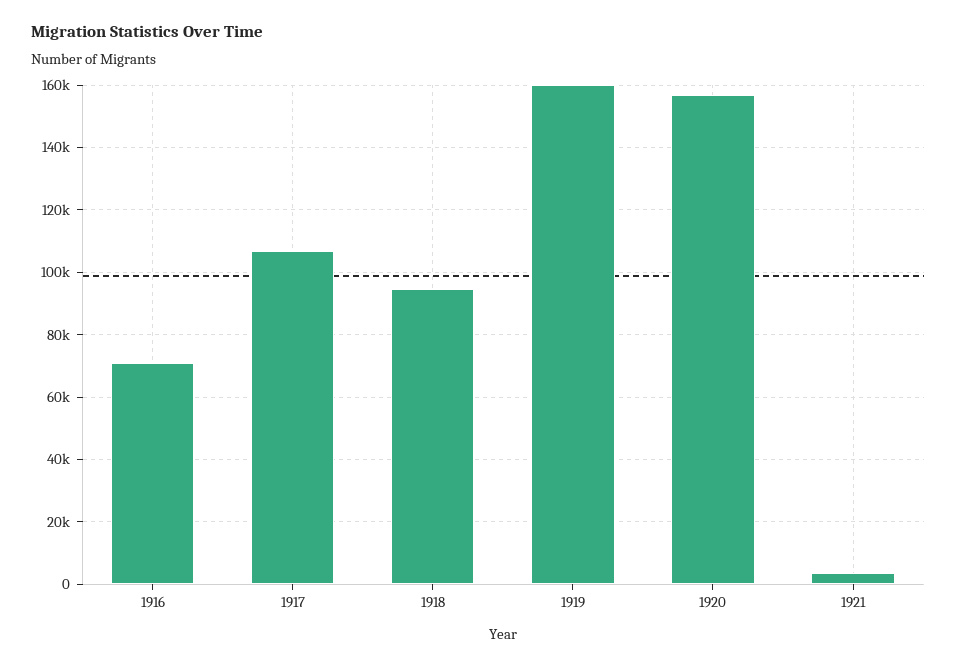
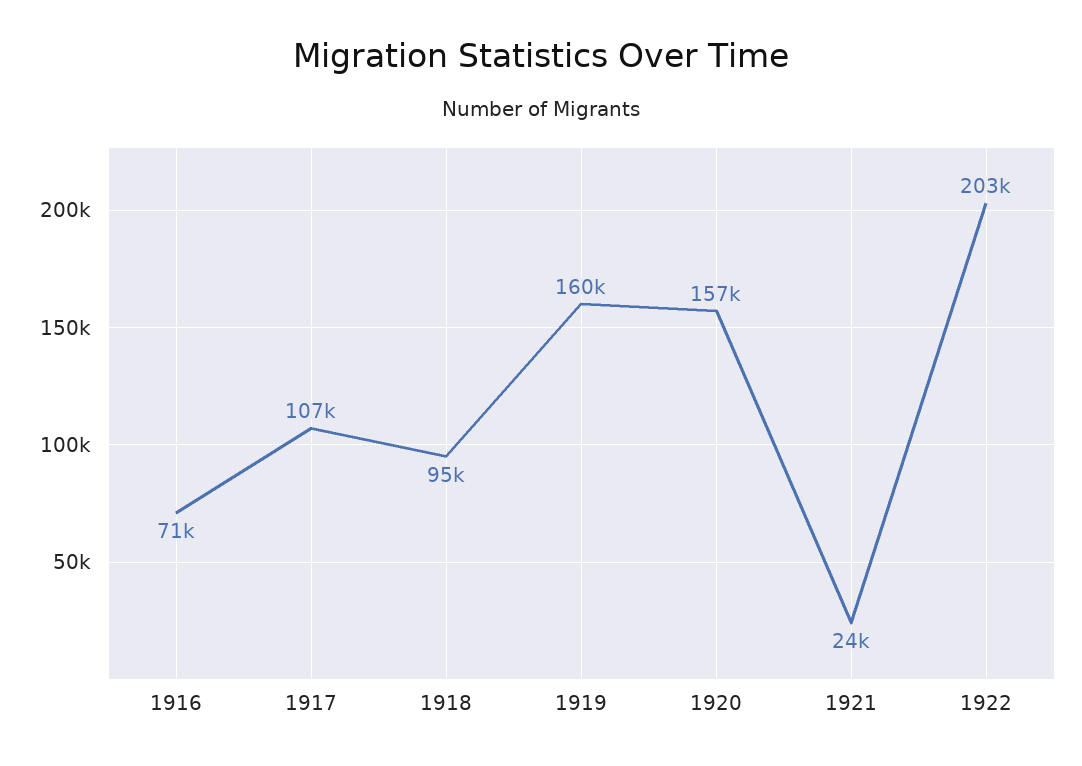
1921: 4000 -> 24000
1922: none -> 203000

